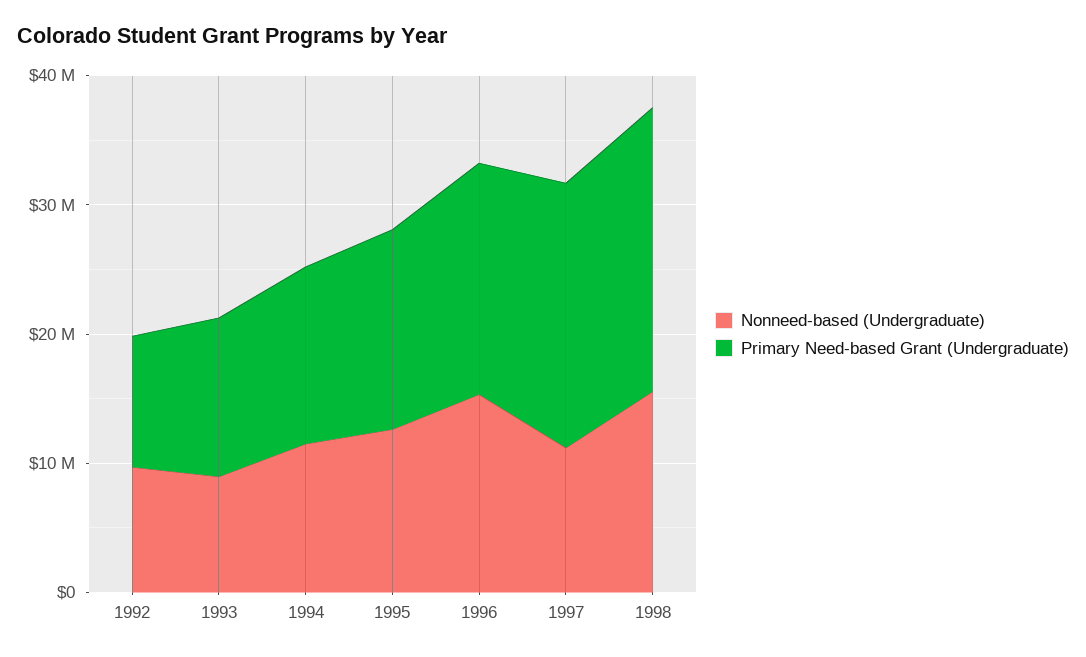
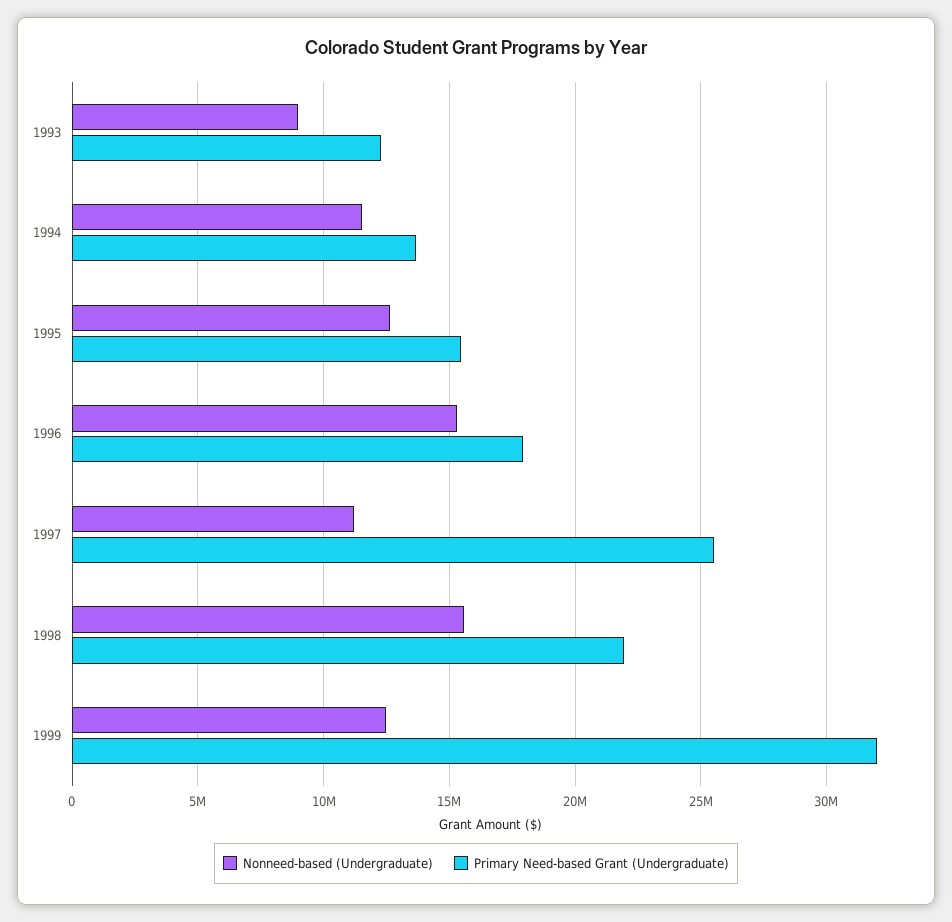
Nonneed-based (Undergraduate), 1992: 10000000 -> none
Primary Need-based Grant (Undergraduate), 1992: 10000000 -> none
Primary Need-based Grant (Undergraduate), 1997: 20000000 -> 25500000
Nonneed-based (Undergraduate), 1999: none -> 12500000
Primary Need-based Grant (Undergraduate), 1999: none -> 32000000

